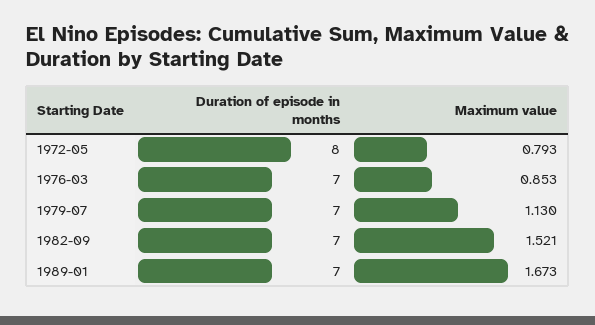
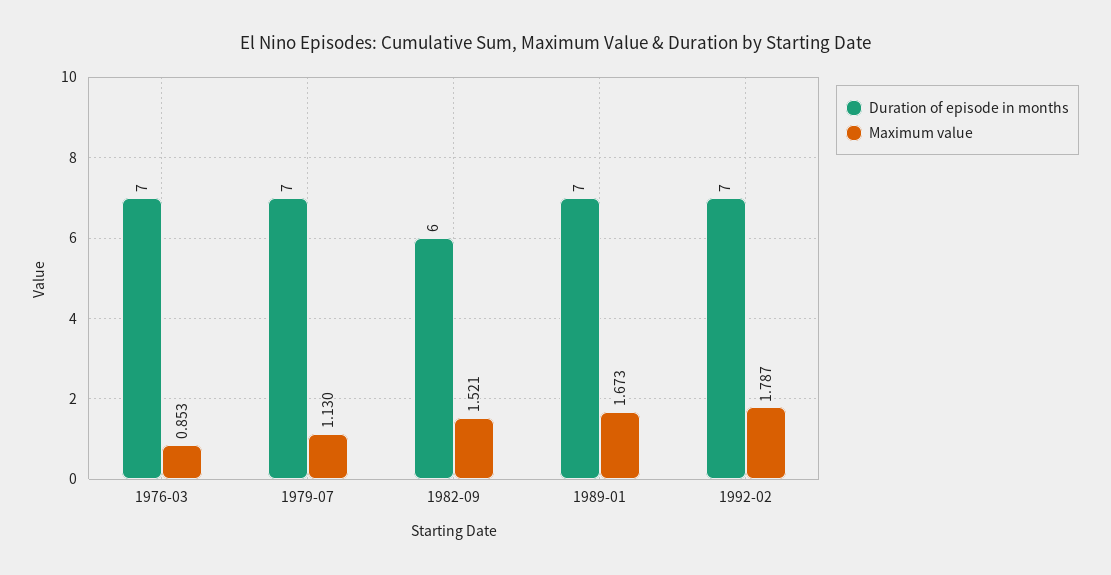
Duration of episode in months, 1972-05: 8 -> none
Maximum value, 1972-05: 0.793 -> none
Duration of episode in months, 1982-09: 7 -> 6
Duration of episode in months, 1992-02: none -> 7
Maximum value, 1992-02: none -> 1.787

